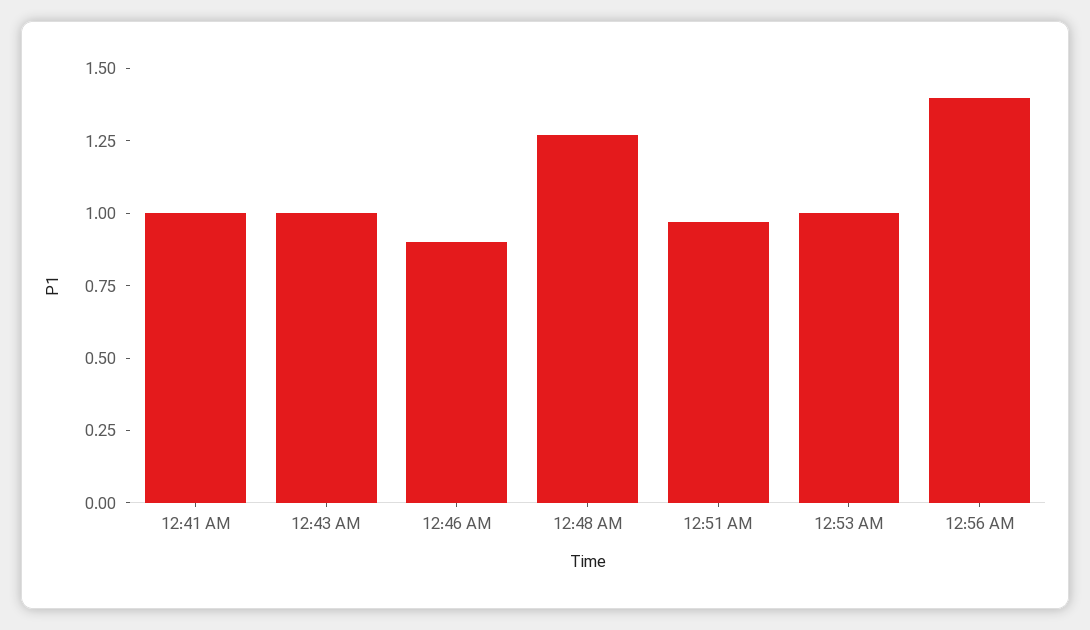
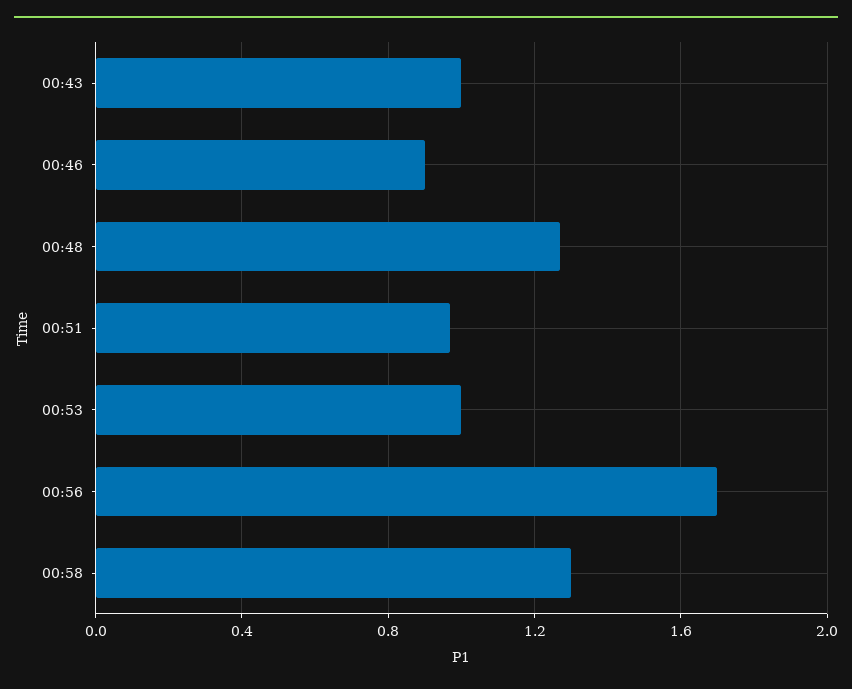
12:41 AM: 1 -> none
12:56 AM: 1.4 -> 1.7
00:58: none -> 1.3

